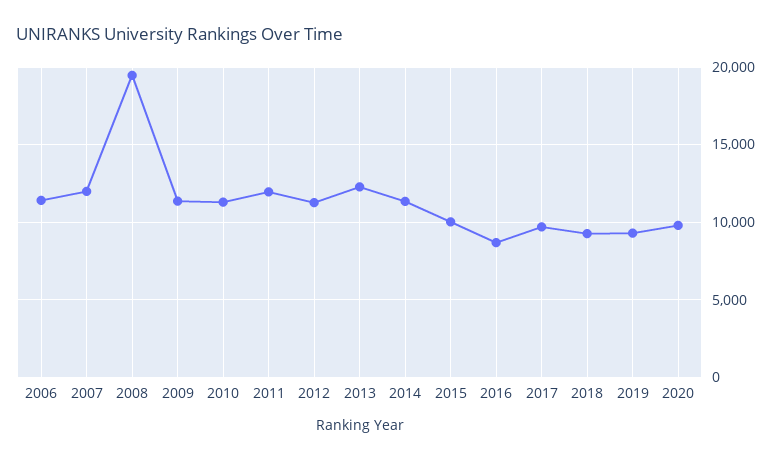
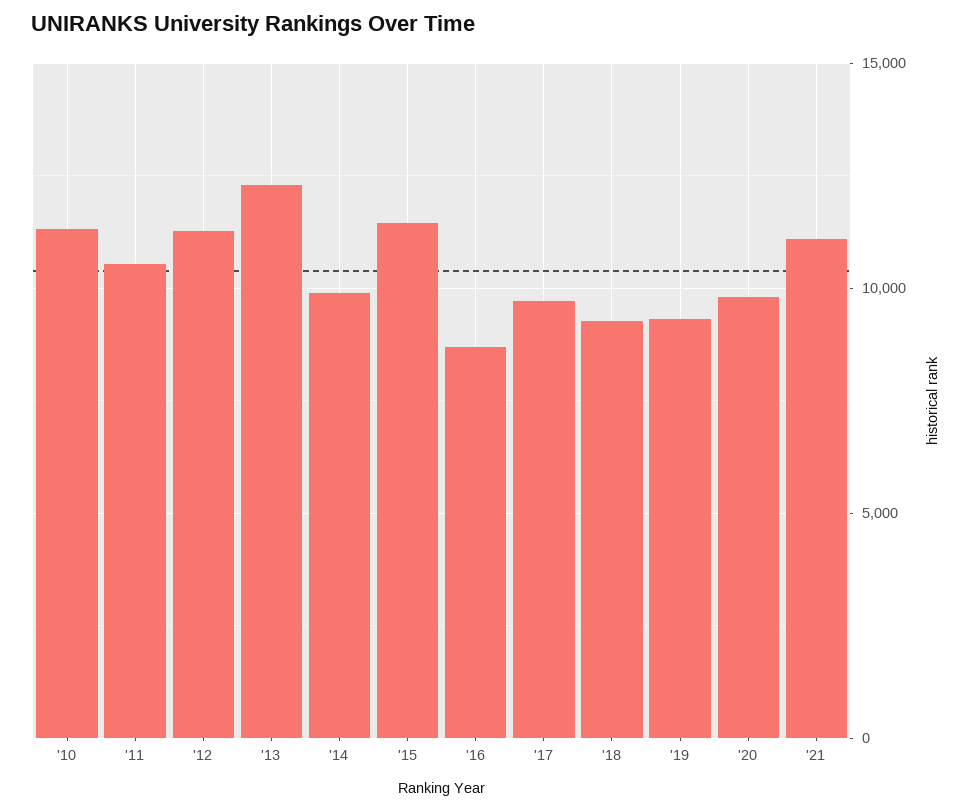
2006: 11500 -> none
2007: 12000 -> none
2008: 19500 -> none
2009: 11500 -> none
2011: 12000 -> 10500
2014: 11500 -> 10000
2015: 10000 -> 11500
'21: none -> 11000

